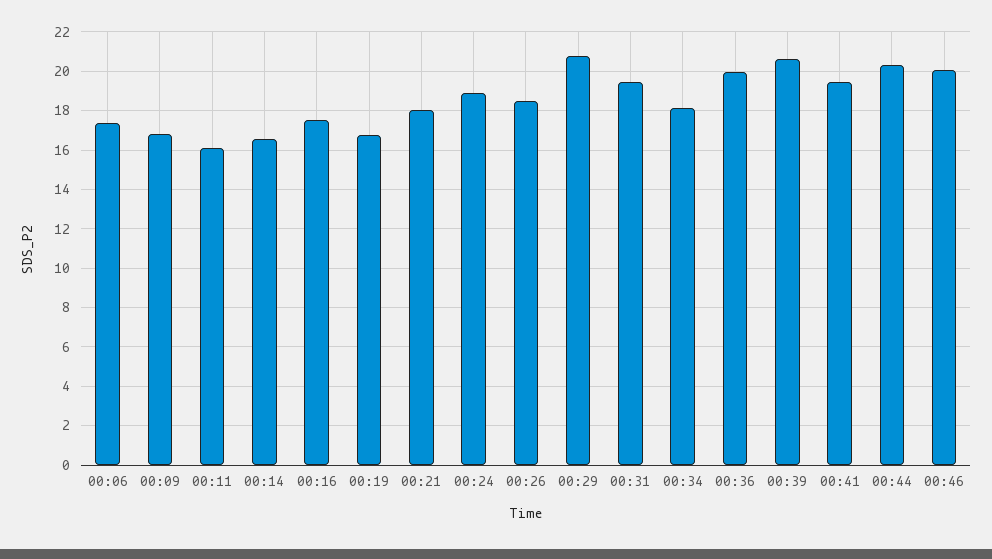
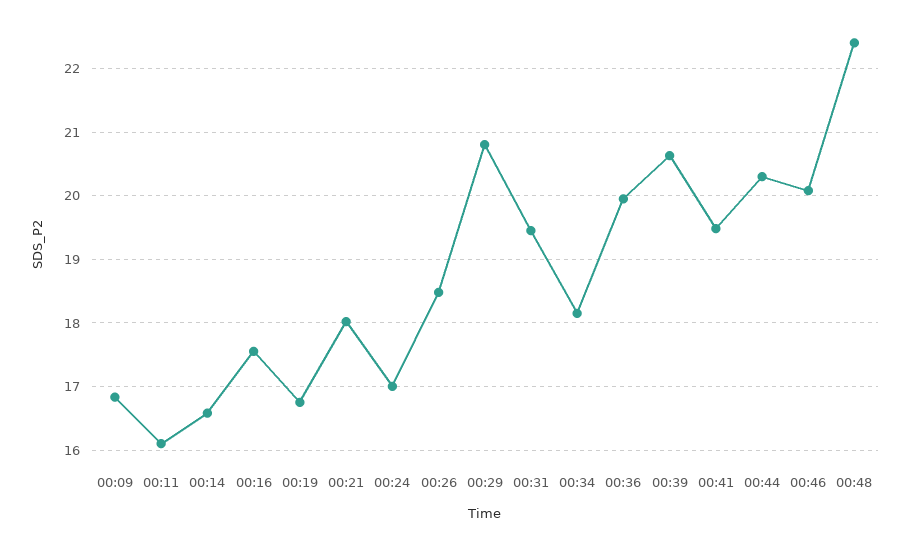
00:06: 17.5 -> none
00:24: 19 -> 17
00:48: none -> 22.4

